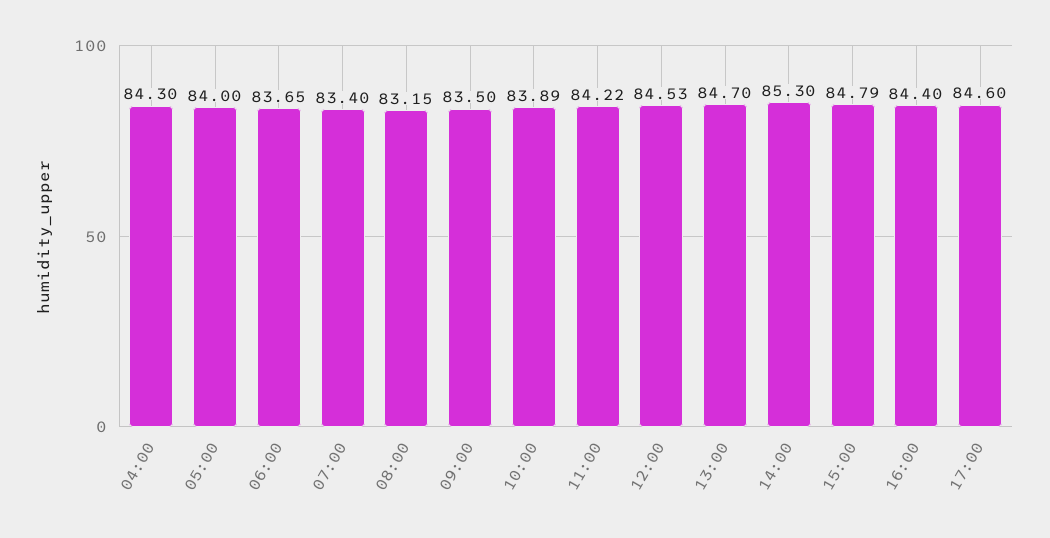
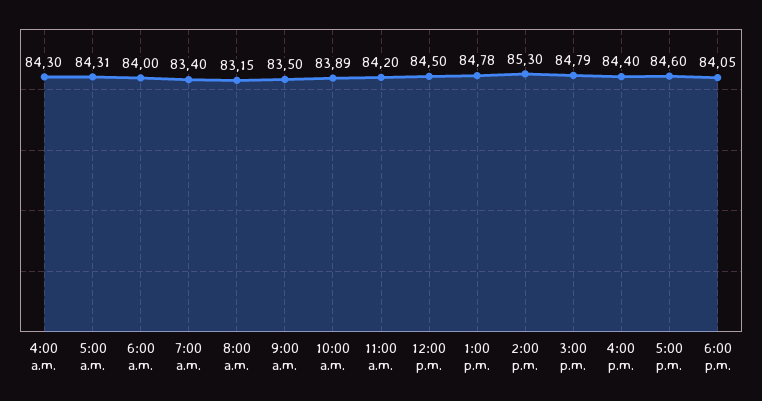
05:00: 84 -> 84.31
06:00: 83.65 -> 84
11:00: 84.22 -> 84.2
12:00: 84.53 -> 84.5
13:00: 84.7 -> 84.78
6:00 p.m.: none -> 84.05

